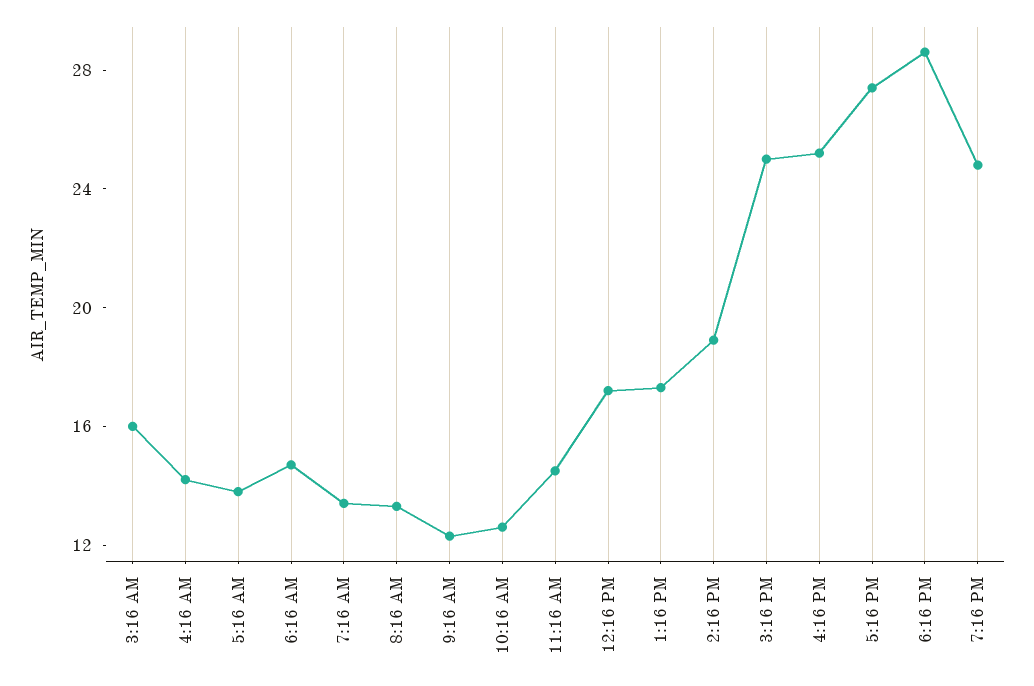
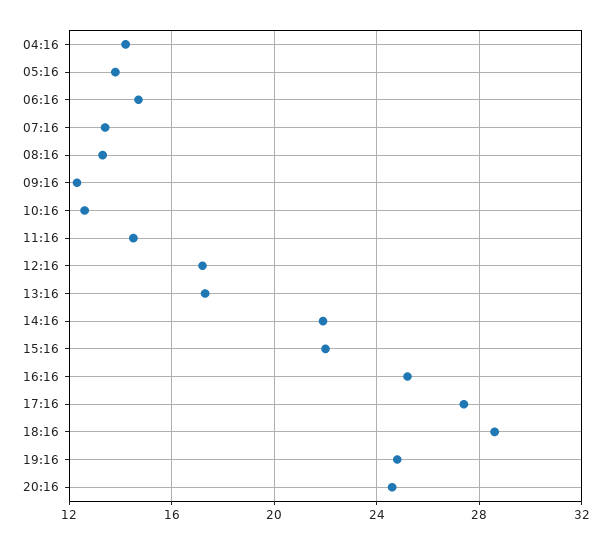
3:16 AM: 16 -> none
2:16 PM: 19 -> 22
3:16 PM: 25 -> 22
20:16: none -> 24.5

